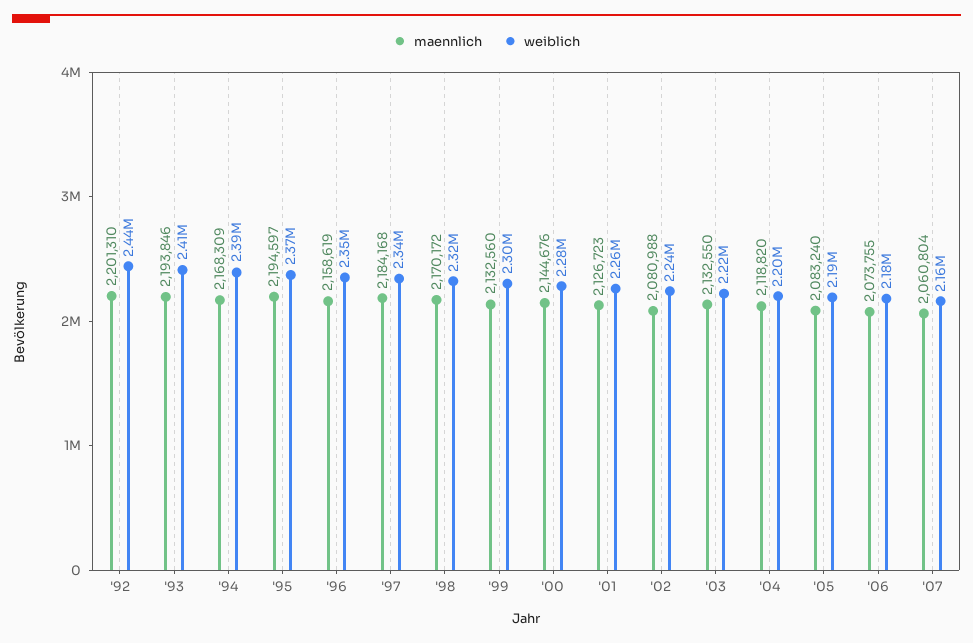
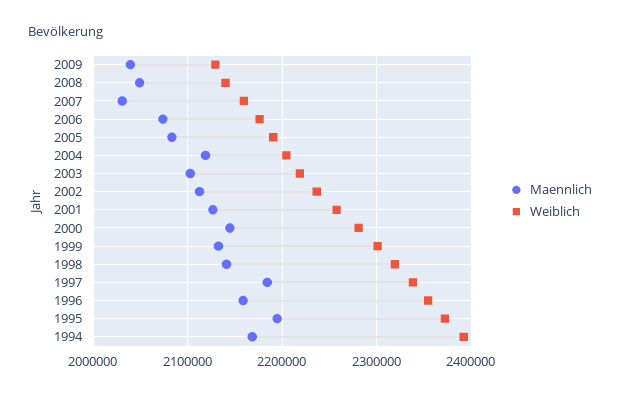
maennlich, '92: 2201310 -> none
weiblich, '92: 2440000 -> none
maennlich, '93: 2193846 -> none
weiblich, '93: 2410000 -> none
maennlich, '98: 2170172 -> 2140000
maennlich, '02: 2080988 -> 2110000
maennlich, '03: 2132550 -> 2100000
maennlich, '07: 2060804 -> 2030000
maennlich, 2009: none -> 2040000
weiblich, 2009: none -> 2130000
maennlich, 2008: none -> 2050000
weiblich, 2008: none -> 2140000

